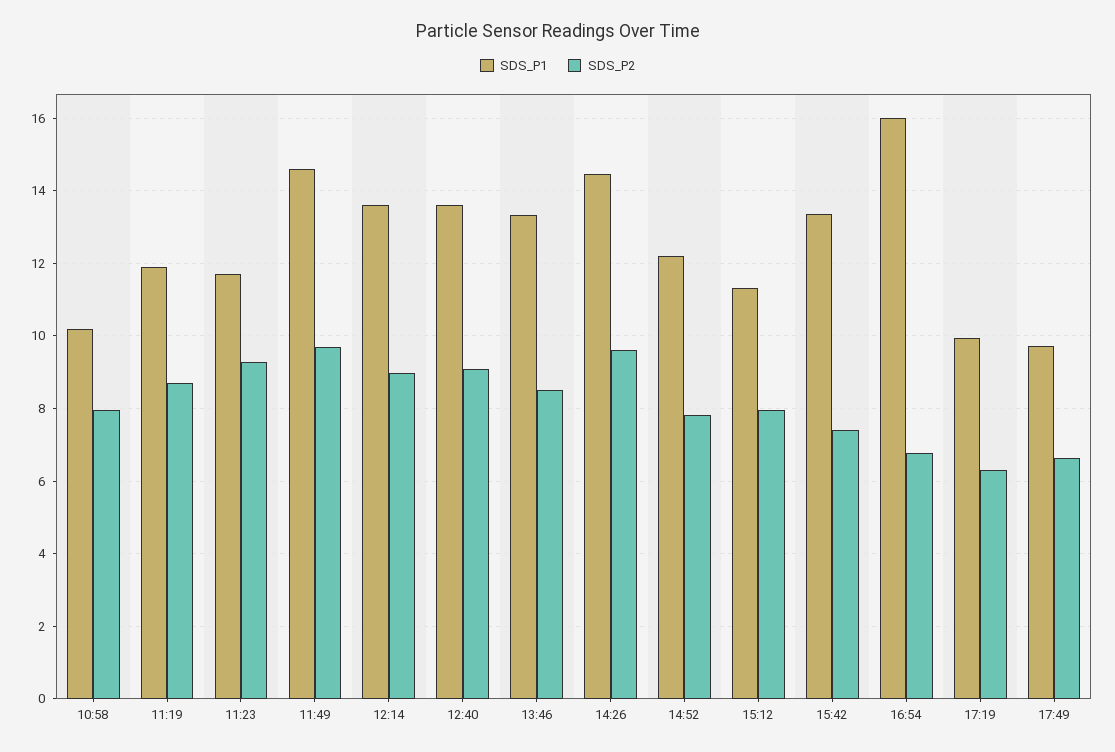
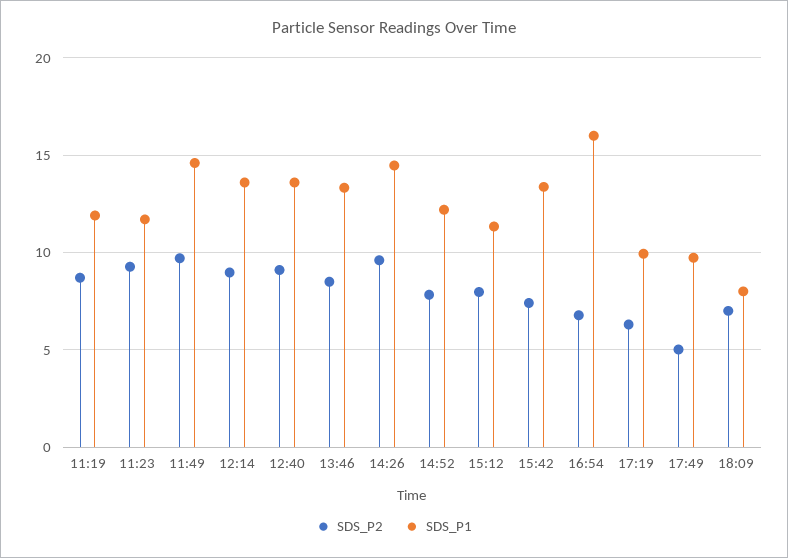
SDS_P1, 10:58: 10.2 -> none
SDS_P2, 10:58: 8 -> none
SDS_P2, 17:49: 6.6 -> 5
SDS_P2, 18:09: none -> 7
SDS_P1, 18:09: none -> 8

